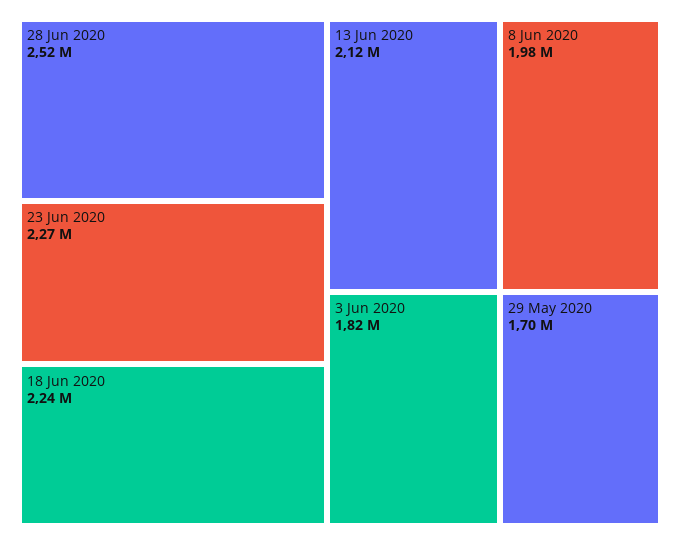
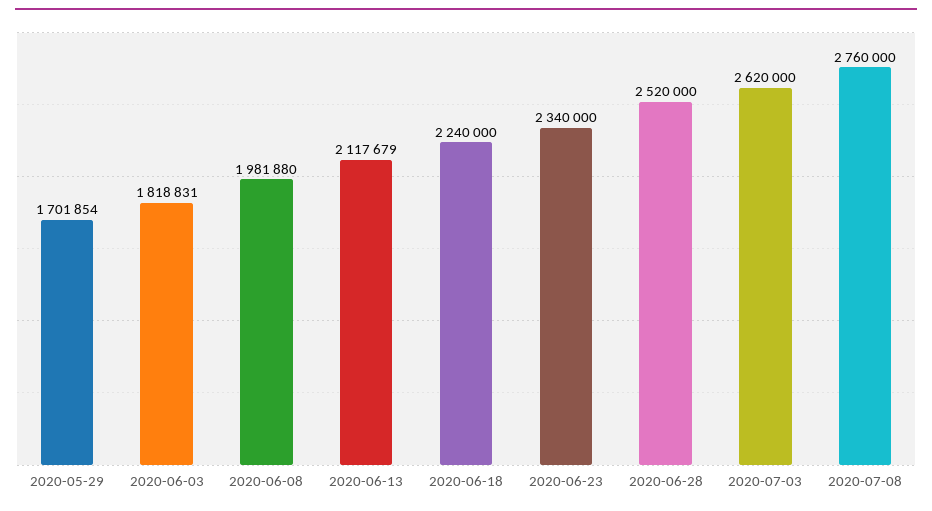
23 Jun 2020: 2270000 -> 2340000
2020-07-03: none -> 2620000
2020-07-08: none -> 2760000

